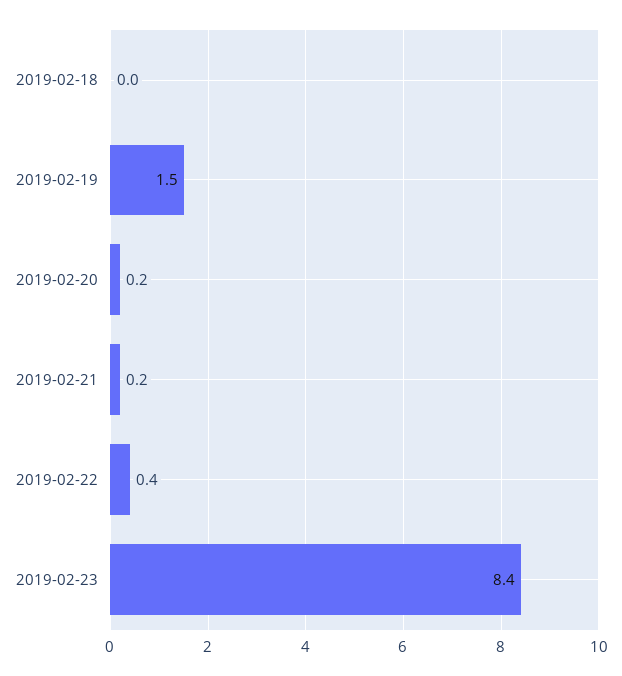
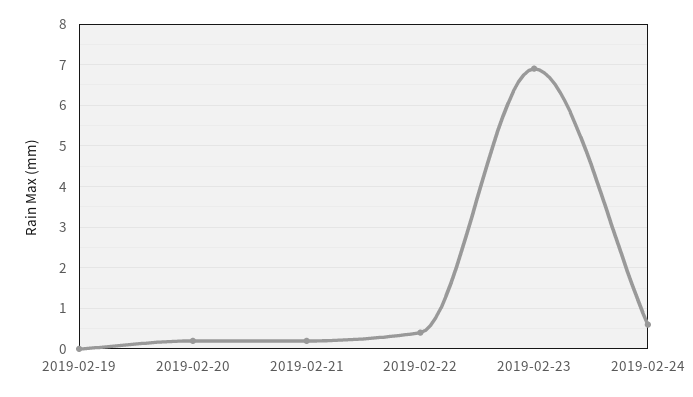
2019-02-18: 0 -> none
2019-02-19: 1.5 -> 0
2019-02-23: 8.4 -> 7
2019-02-24: none -> 0.5

